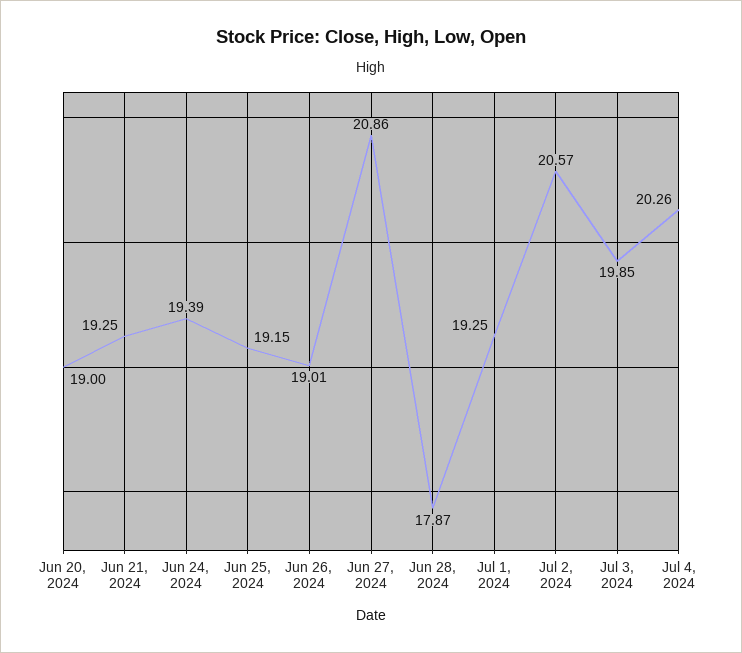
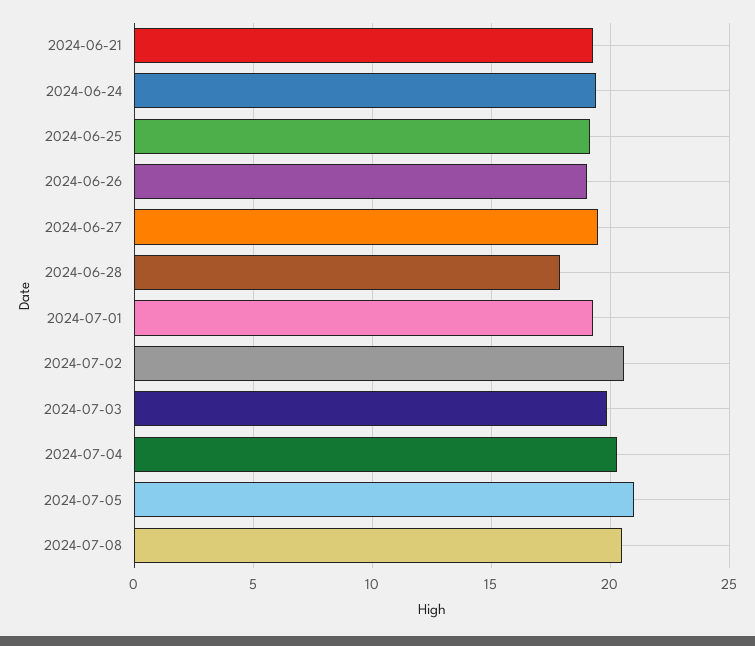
Jun 20, 2024: 19 -> none
Jun 27, 2024: 20.86 -> 19.5
2024-07-05: none -> 21
2024-07-08: none -> 20.5

